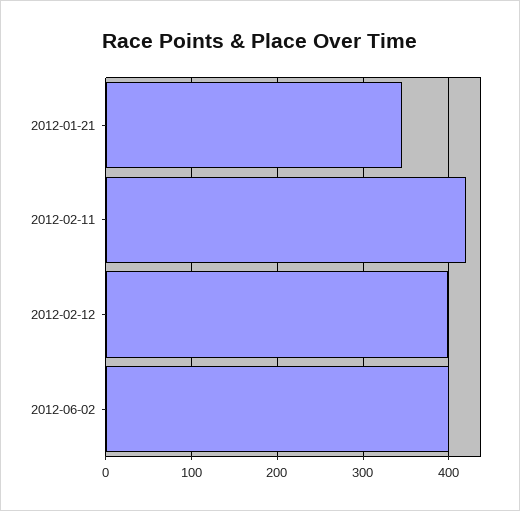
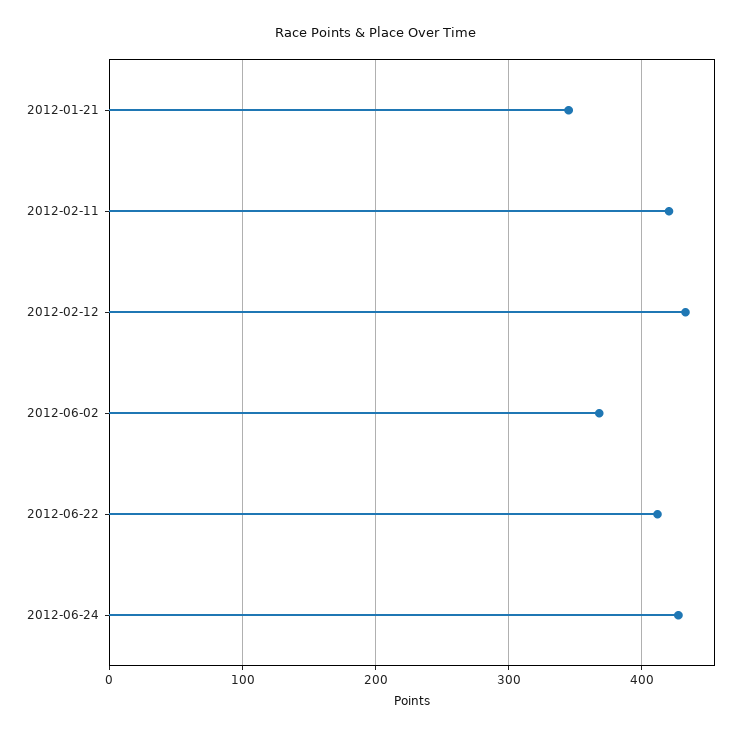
2012-02-12: 400 -> 430
2012-06-02: 400 -> 370
2012-06-22: none -> 410
2012-06-24: none -> 430

